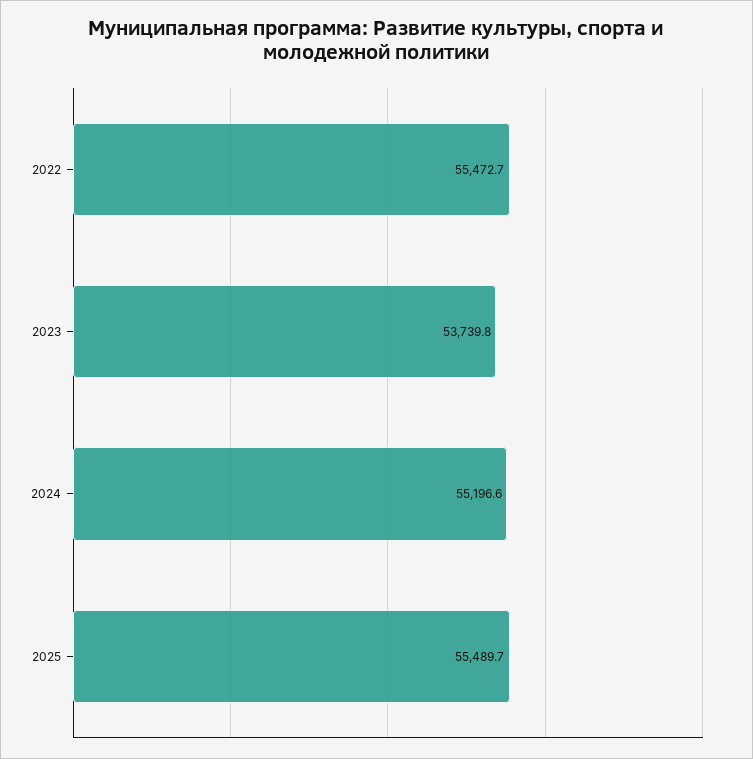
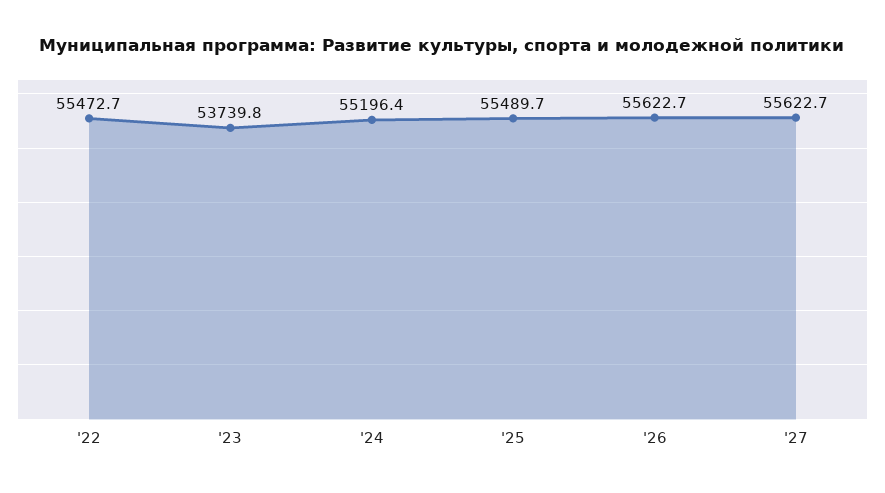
2024: 55196.6 -> 55196.4
'26: none -> 55622.7
'27: none -> 55622.7

